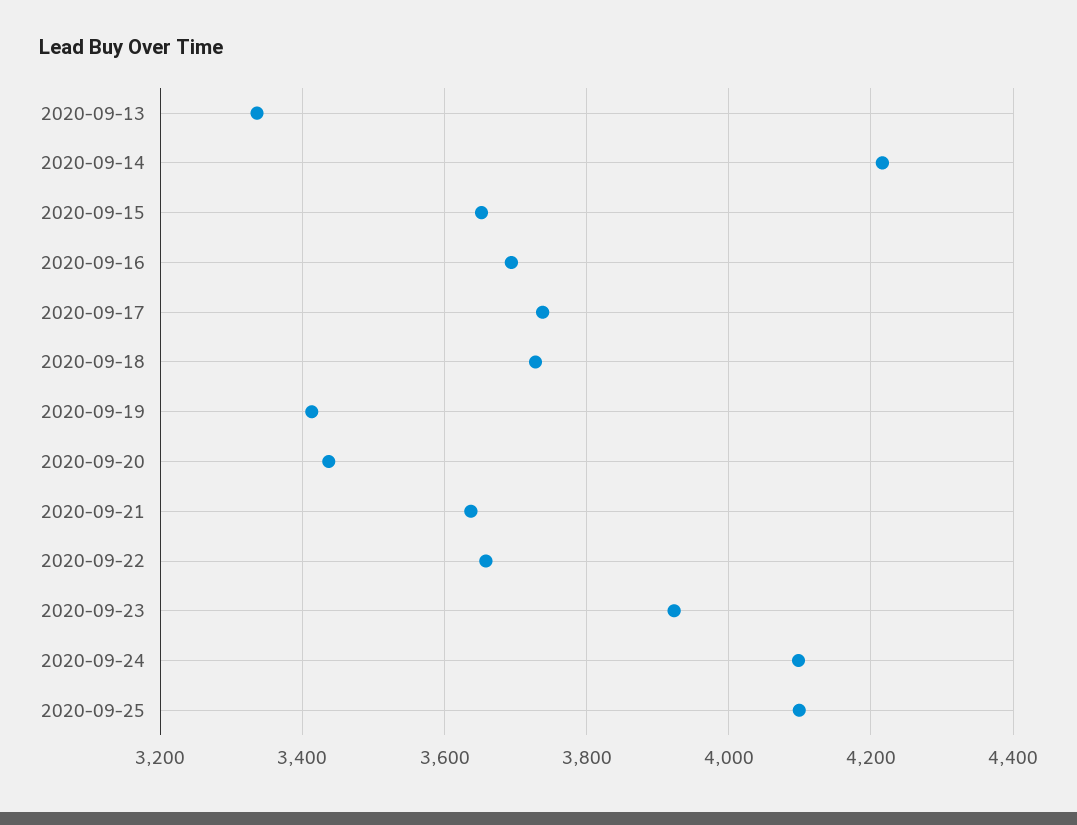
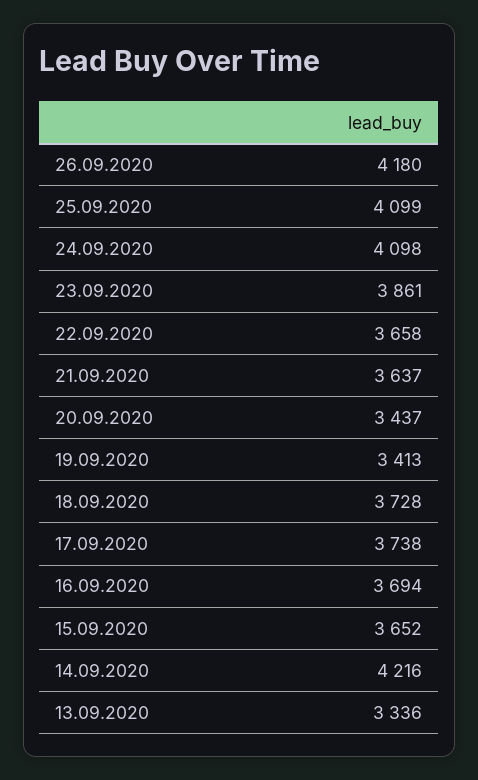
2020-09-23: 3920 -> 3861
26.09.2020: none -> 4180

